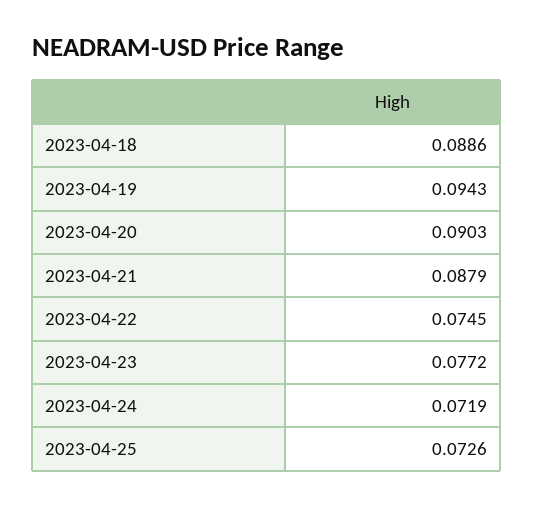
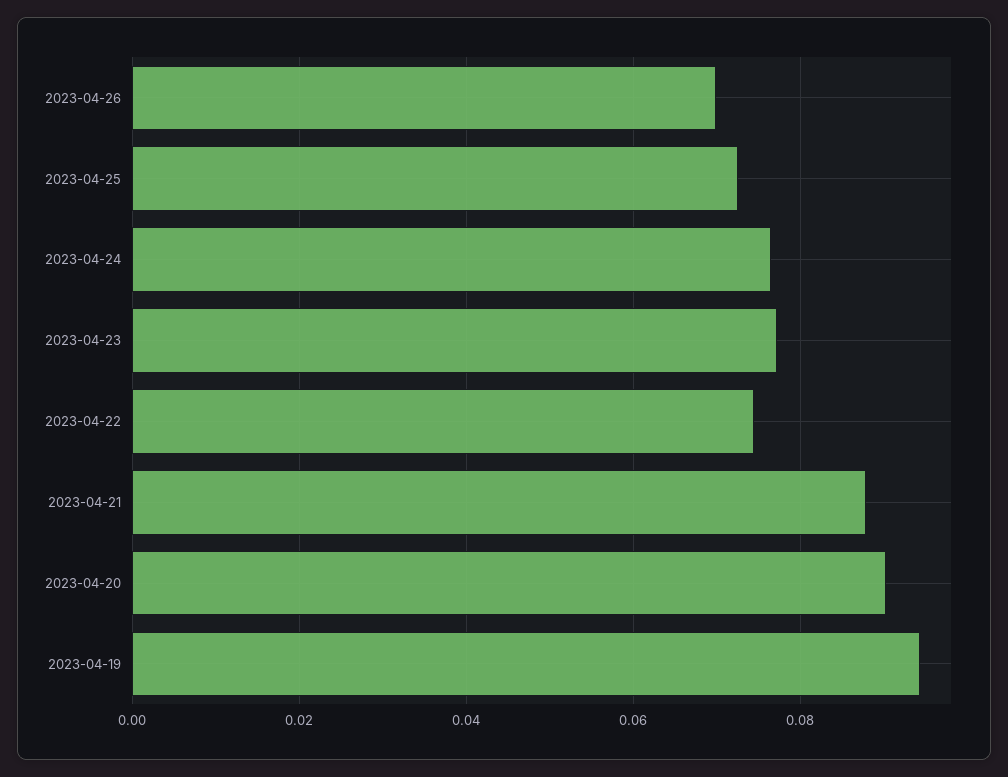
2023-04-18: 0.0886 -> none
2023-04-24: 0.0719 -> 0.076
2023-04-26: none -> 0.07

